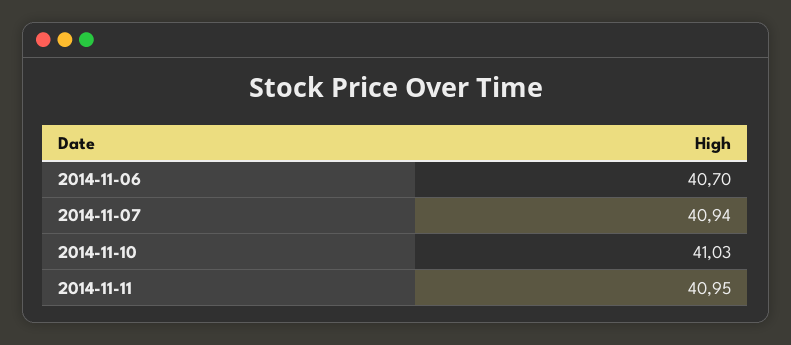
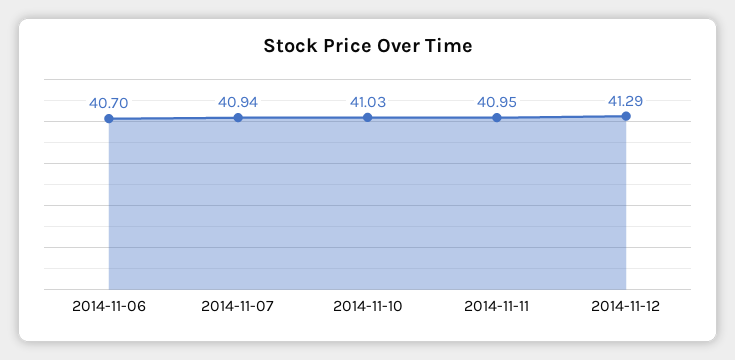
2014-11-12: none -> 41.29

